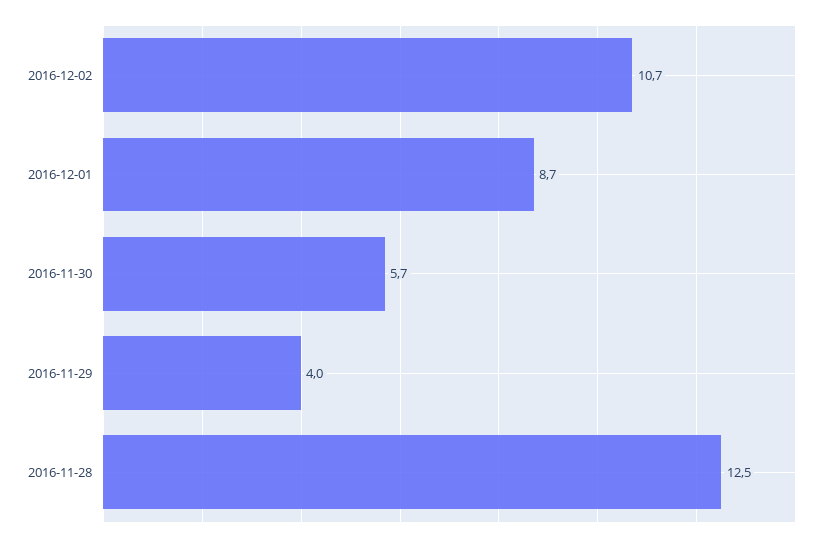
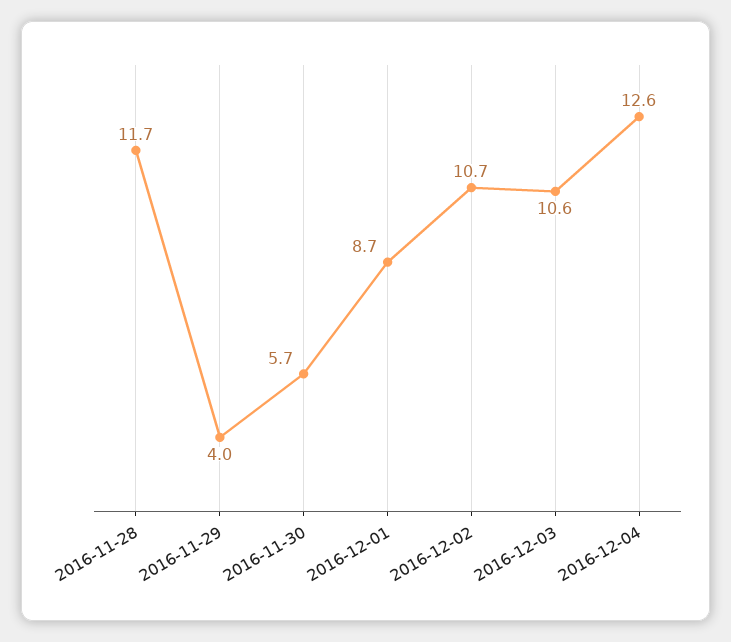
2016-11-28: 12.5 -> 11.7
2016-12-03: none -> 10.6
2016-12-04: none -> 12.6

